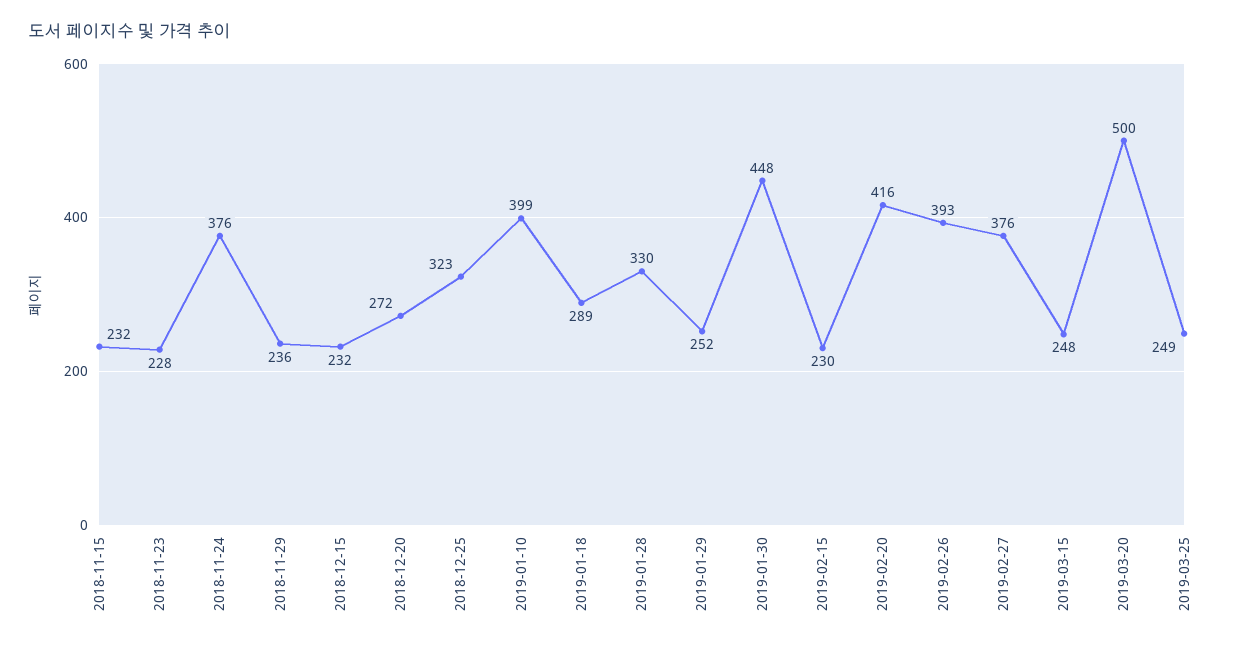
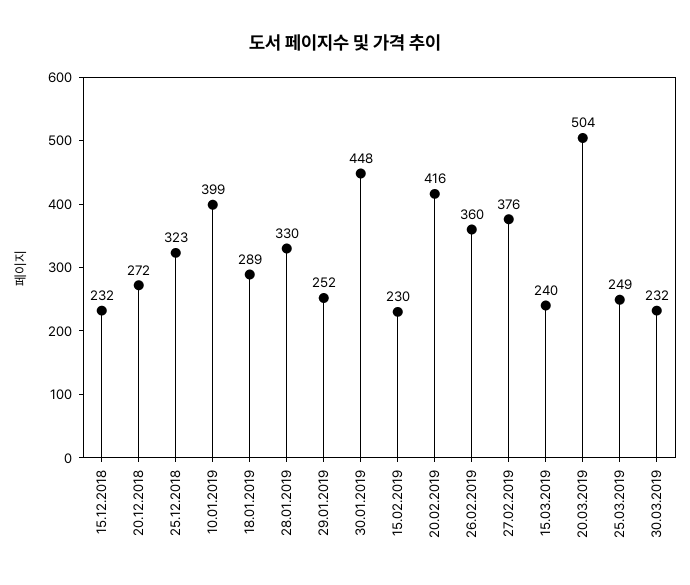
2018-11-15: 232 -> none
2018-11-23: 228 -> none
2018-11-24: 376 -> none
2018-11-29: 236 -> none
2019-02-26: 393 -> 360
2019-03-15: 248 -> 240
2019-03-20: 500 -> 504
30.03.2019: none -> 232

